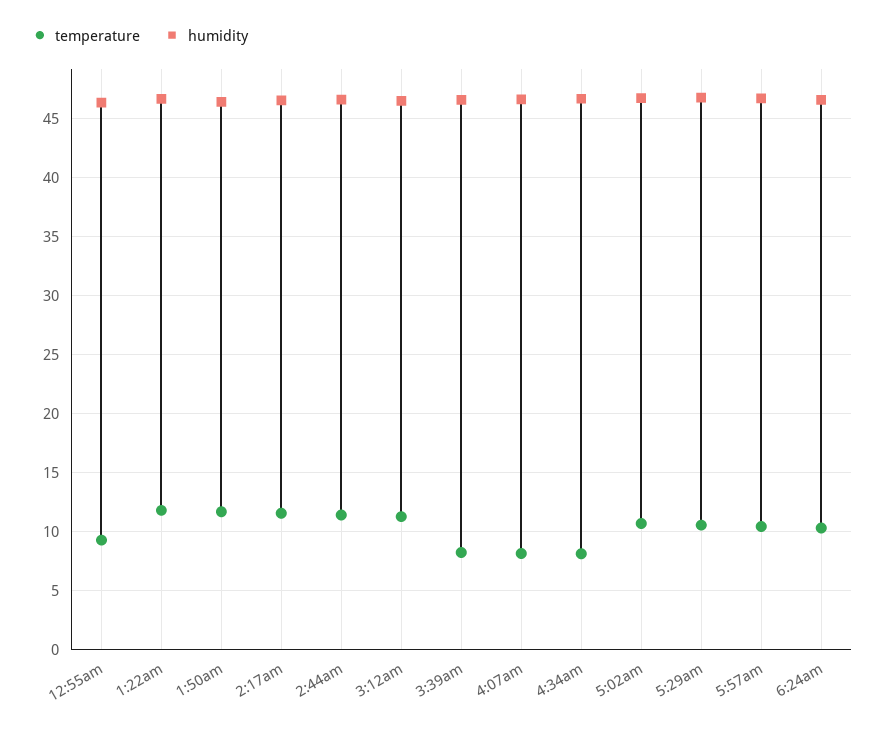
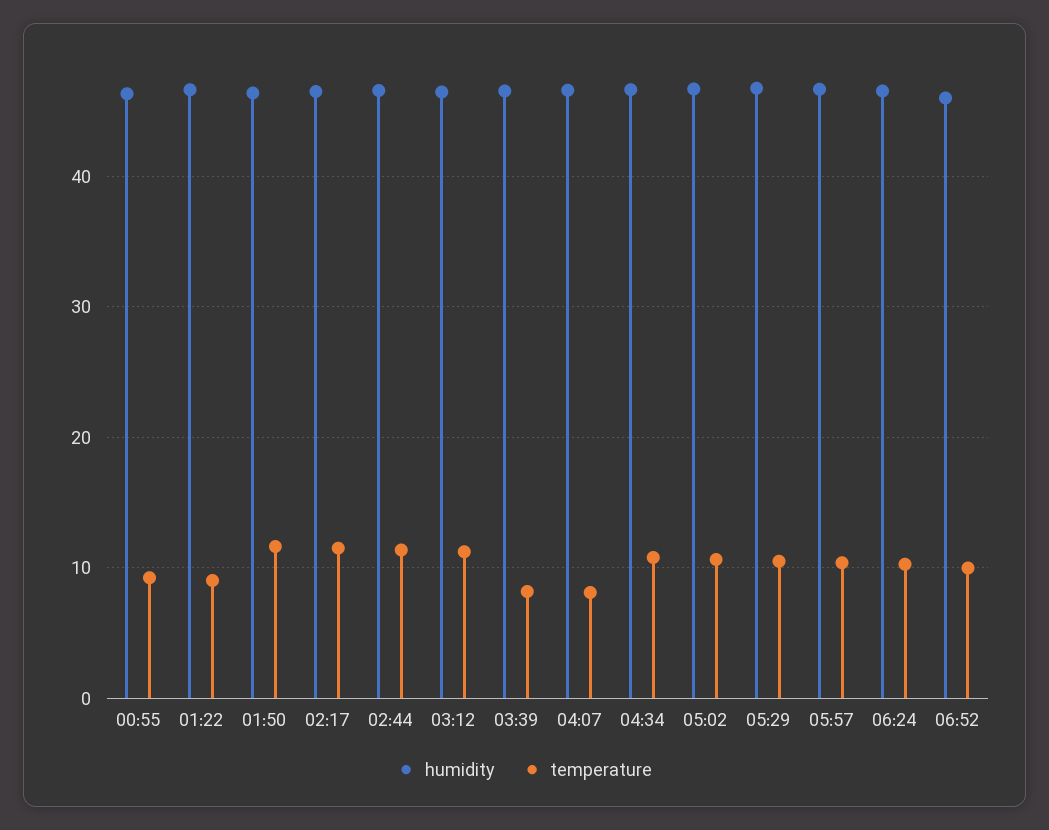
temperature, 1:22am: 12 -> 9
temperature, 4:34am: 8 -> 11
humidity, 06:52: none -> 46
temperature, 06:52: none -> 10

